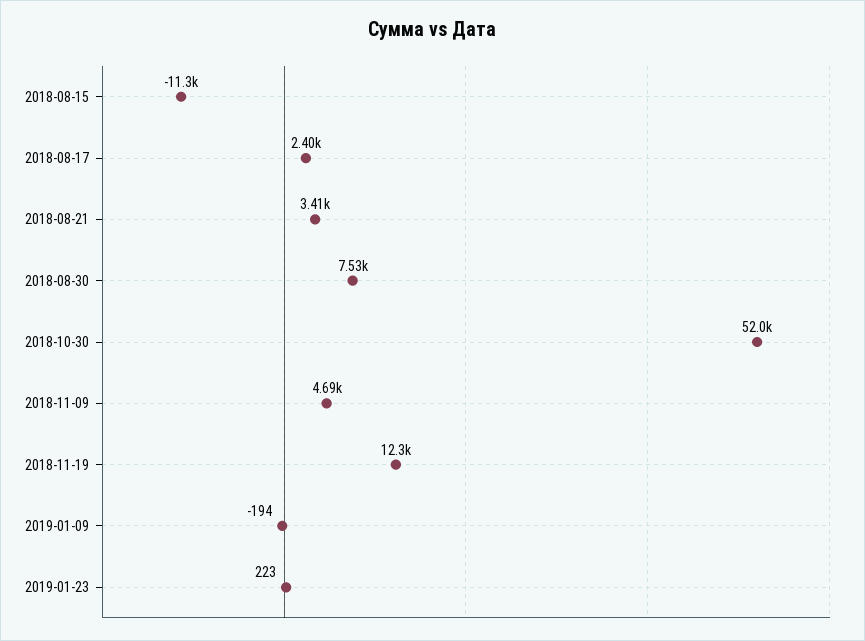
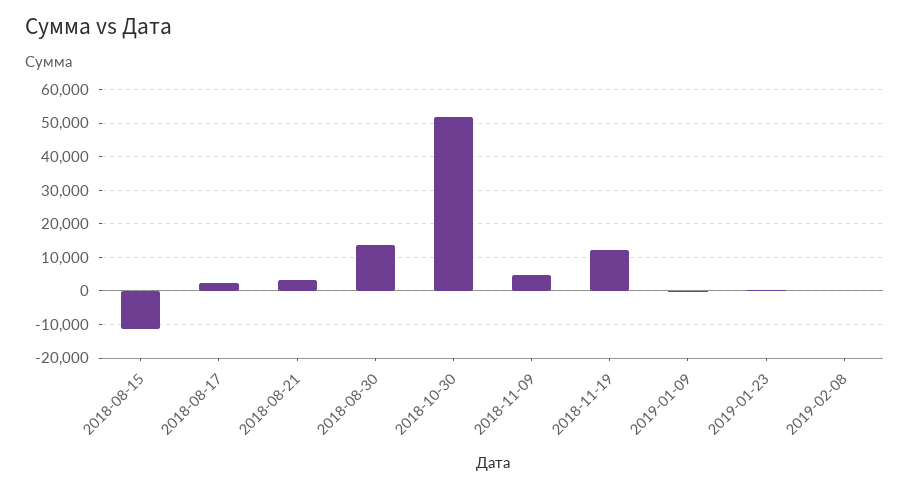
2018-08-30: 7530 -> 14000
2019-02-08: none -> 0

